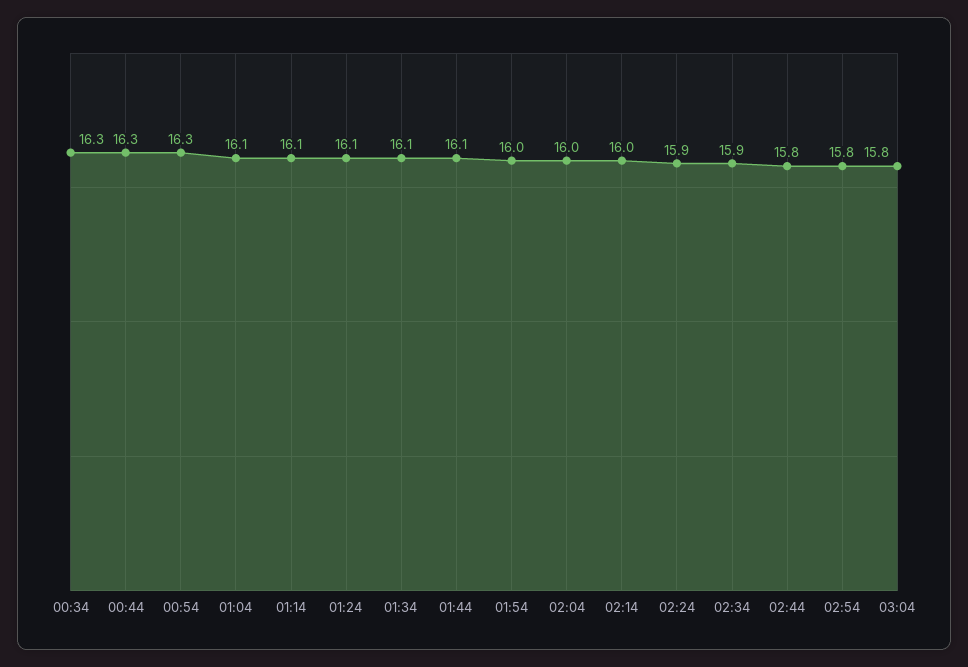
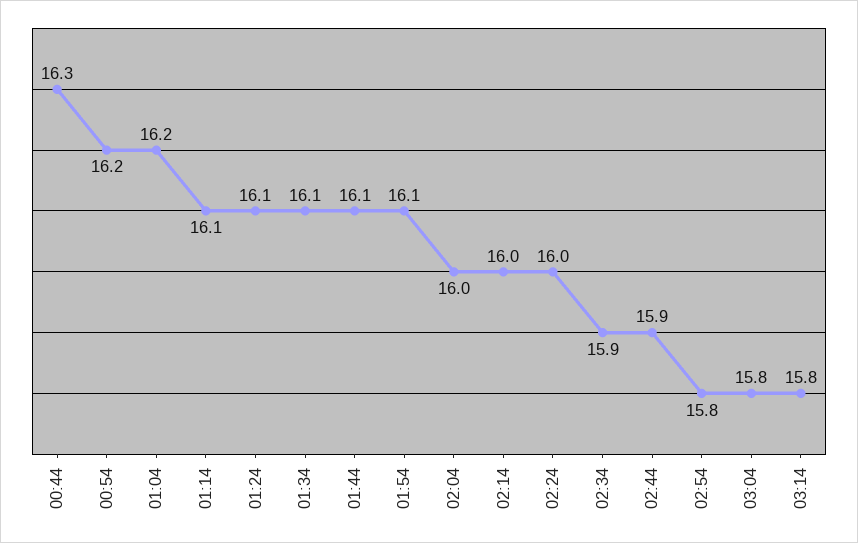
00:34: 16.3 -> none
00:54: 16.3 -> 16.2
01:04: 16.1 -> 16.2
01:54: 16 -> 16.1
02:24: 15.9 -> 16
02:44: 15.8 -> 15.9
03:14: none -> 15.8

